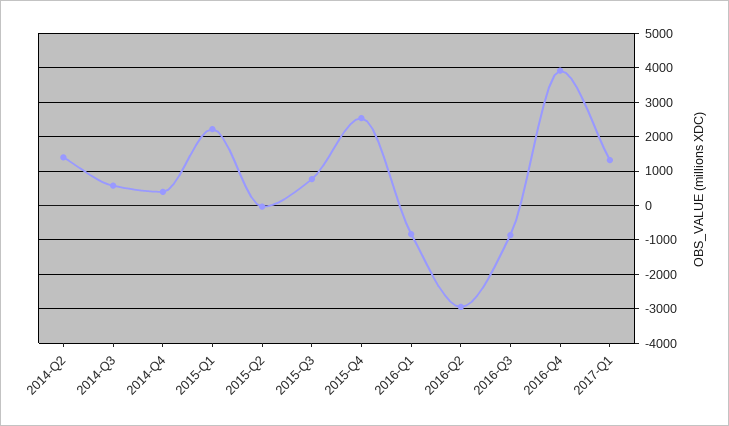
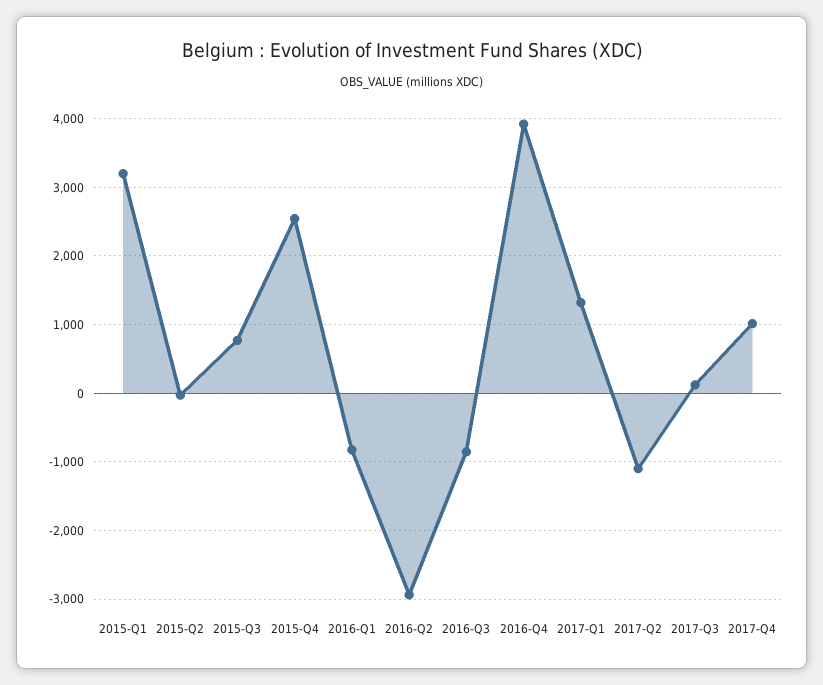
2014-Q2: 1400 -> none
2014-Q3: 600 -> none
2014-Q4: 400 -> none
2015-Q1: 2200 -> 3200
2017-Q2: none -> -1100
2017-Q3: none -> 100
2017-Q4: none -> 1000

